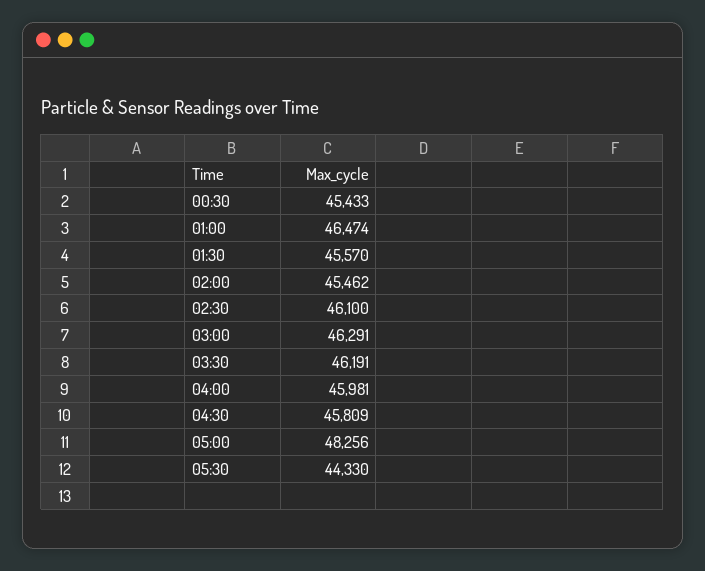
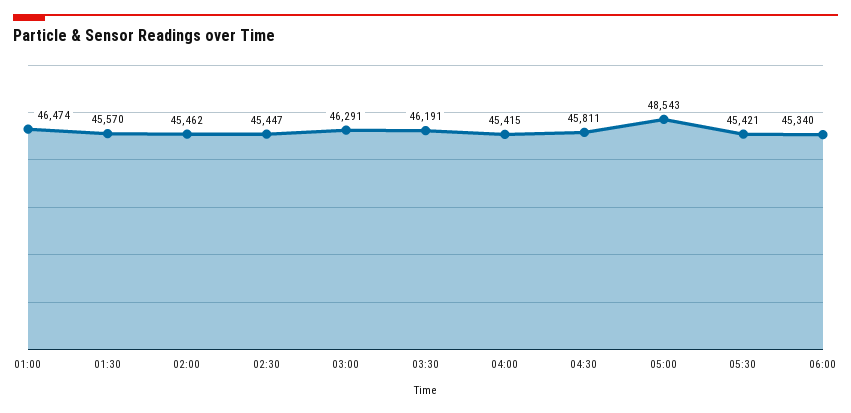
00:30: 45433 -> none
02:30: 46100 -> 45447
04:00: 45981 -> 45415
04:30: 45809 -> 45811
05:00: 48256 -> 48543
05:30: 44330 -> 45421
06:00: none -> 45340

